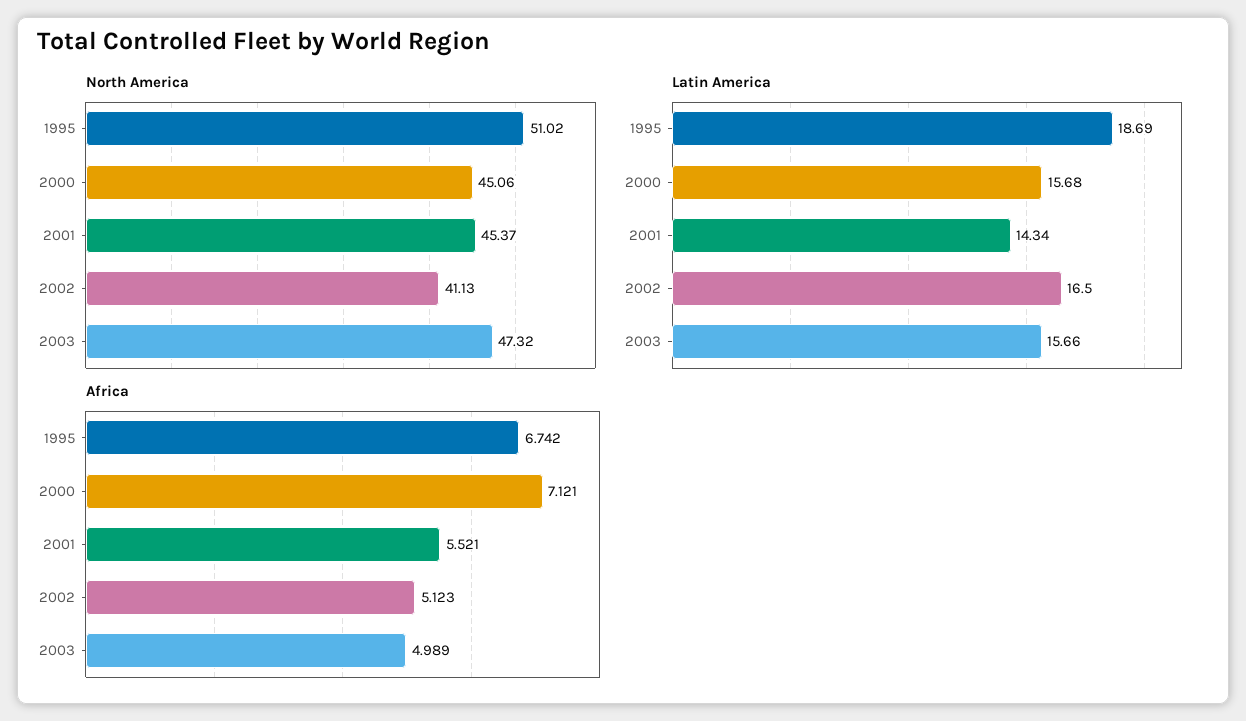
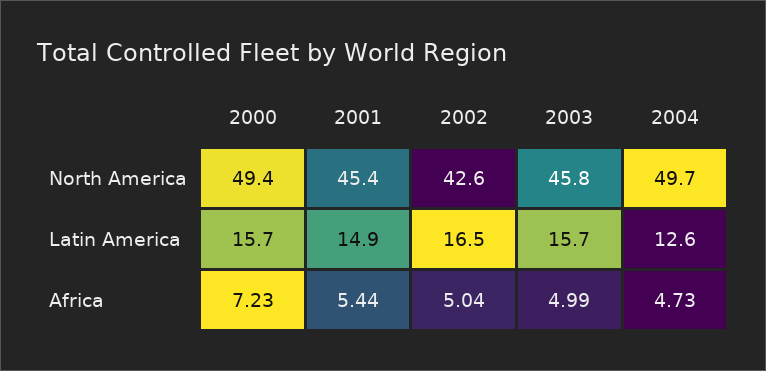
North America, 1995: 51.02 -> none
North America, 2000: 45.06 -> 49.4
North America, 2002: 41.13 -> 42.6
North America, 2003: 47.32 -> 45.8
Latin America, 1995: 18.69 -> none
Latin America, 2001: 14.34 -> 14.9
Africa, 1995: 6.742 -> none
Africa, 2000: 7.121 -> 7.23
Africa, 2001: 5.521 -> 5.44
Africa, 2002: 5.123 -> 5.04
North America, 2004: none -> 49.7
Latin America, 2004: none -> 12.6
Africa, 2004: none -> 4.73

